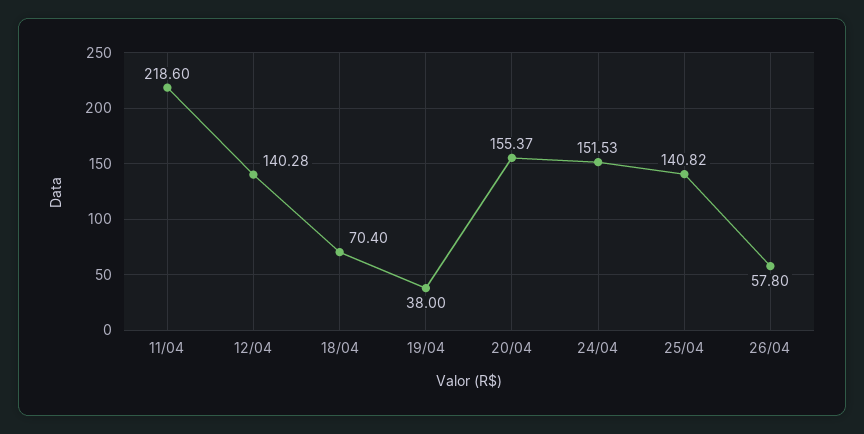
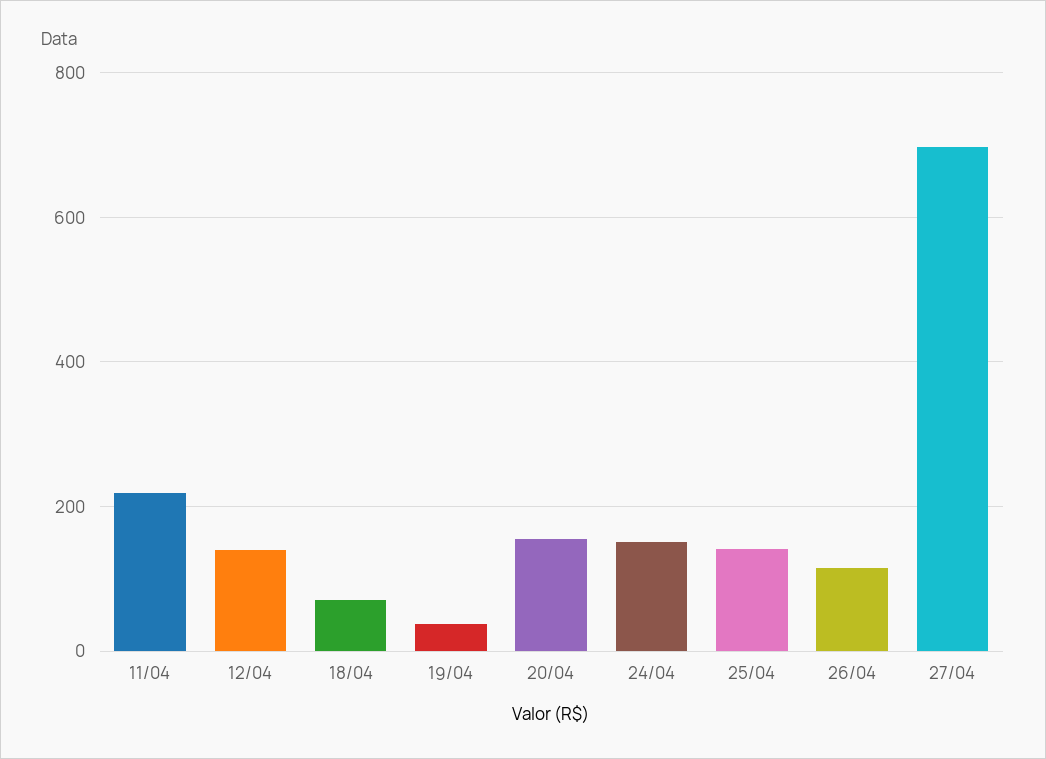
26/04: 57.8 -> 120
27/04: none -> 700

